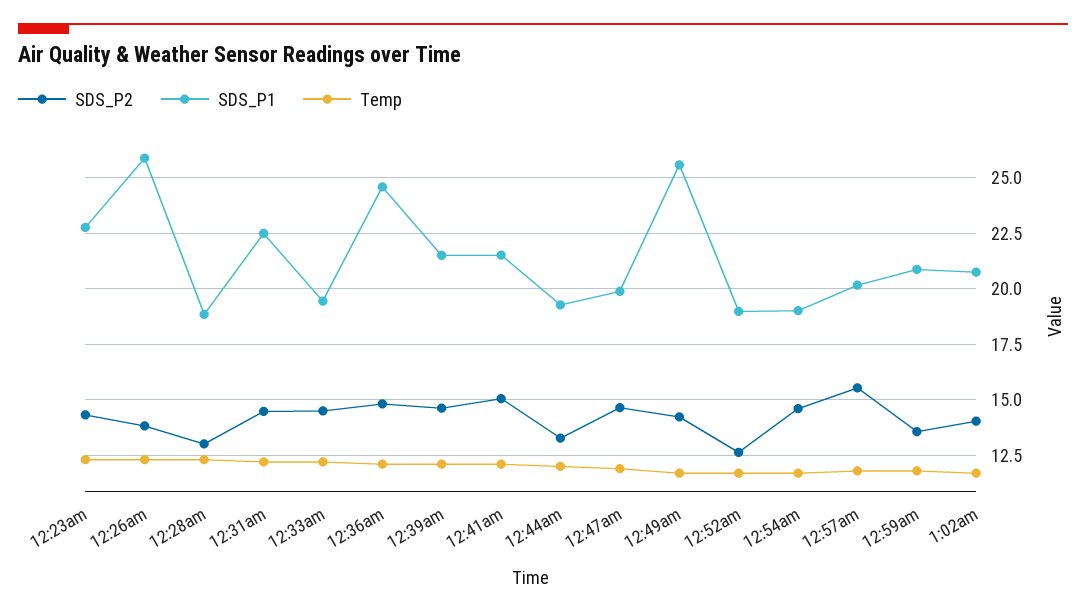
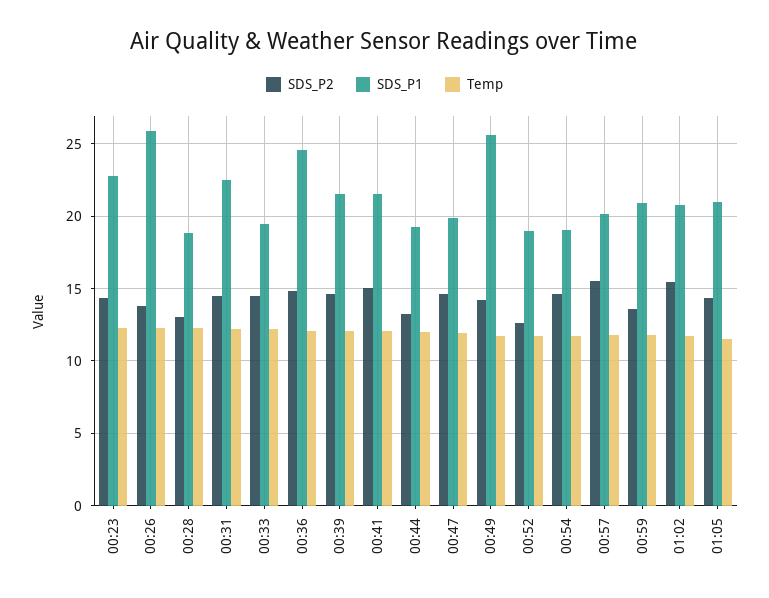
SDS_P2, 1:02am: 14 -> 15.5
SDS_P2, 01:05: none -> 14.5
SDS_P1, 01:05: none -> 21
Temp, 01:05: none -> 11.5

